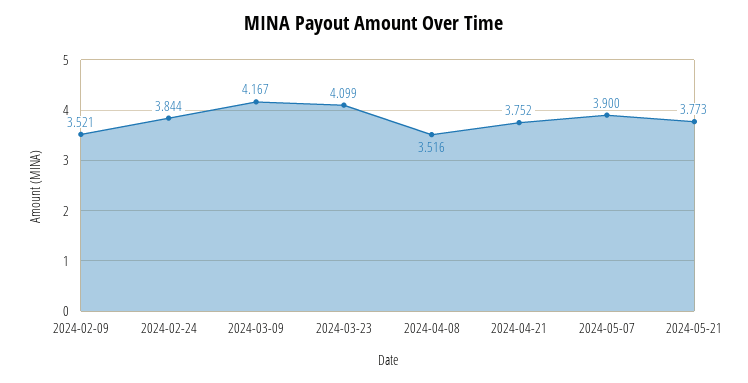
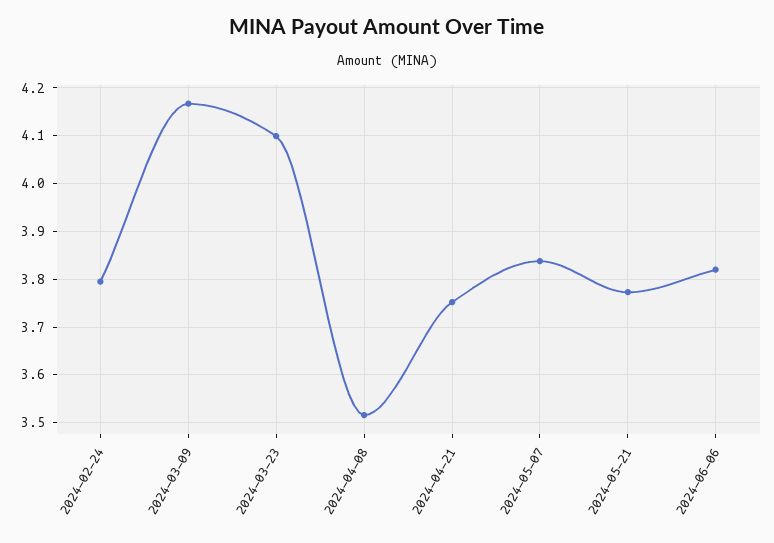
2024-02-09: 3.521 -> none
2024-02-24: 3.844 -> 3.8
2024-05-07: 3.9 -> 3.84
2024-06-06: none -> 3.82

